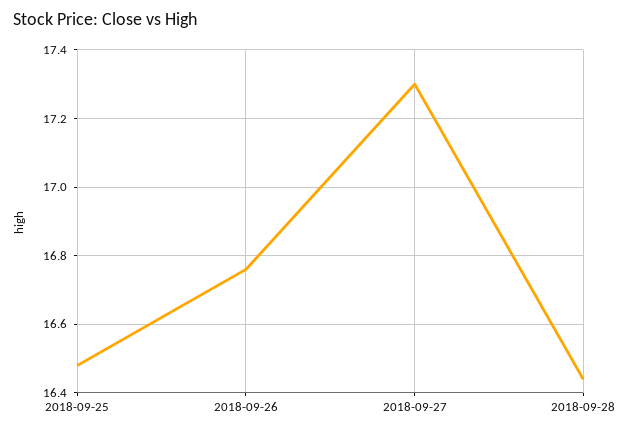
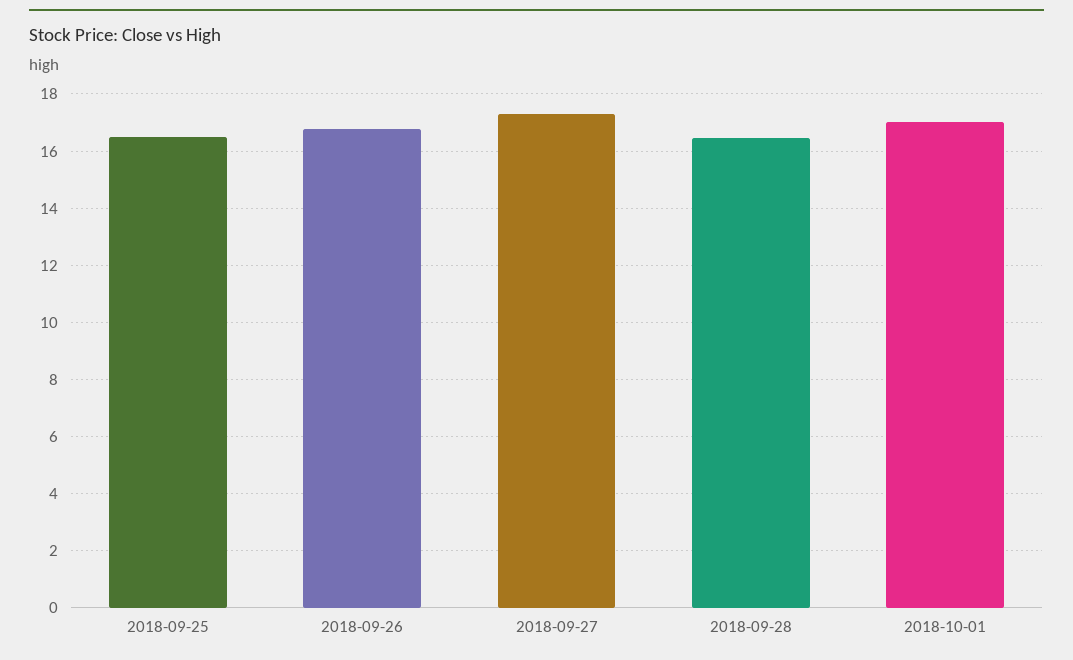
2018-10-01: none -> 17

